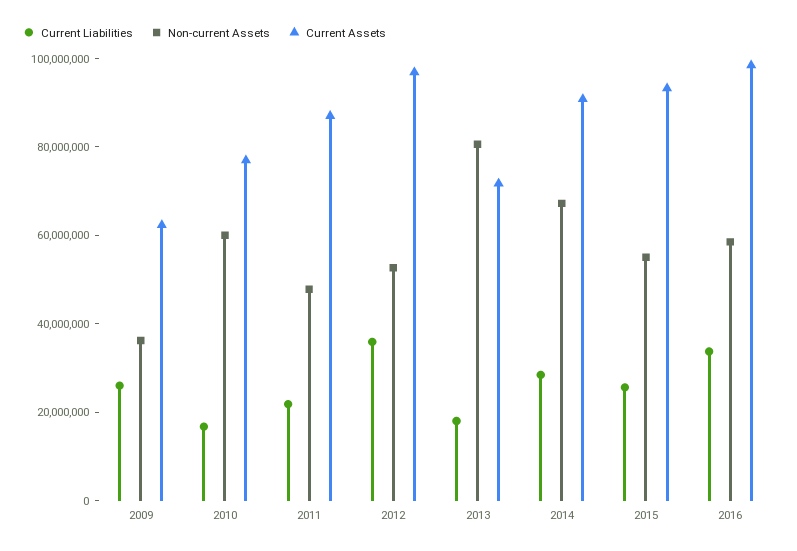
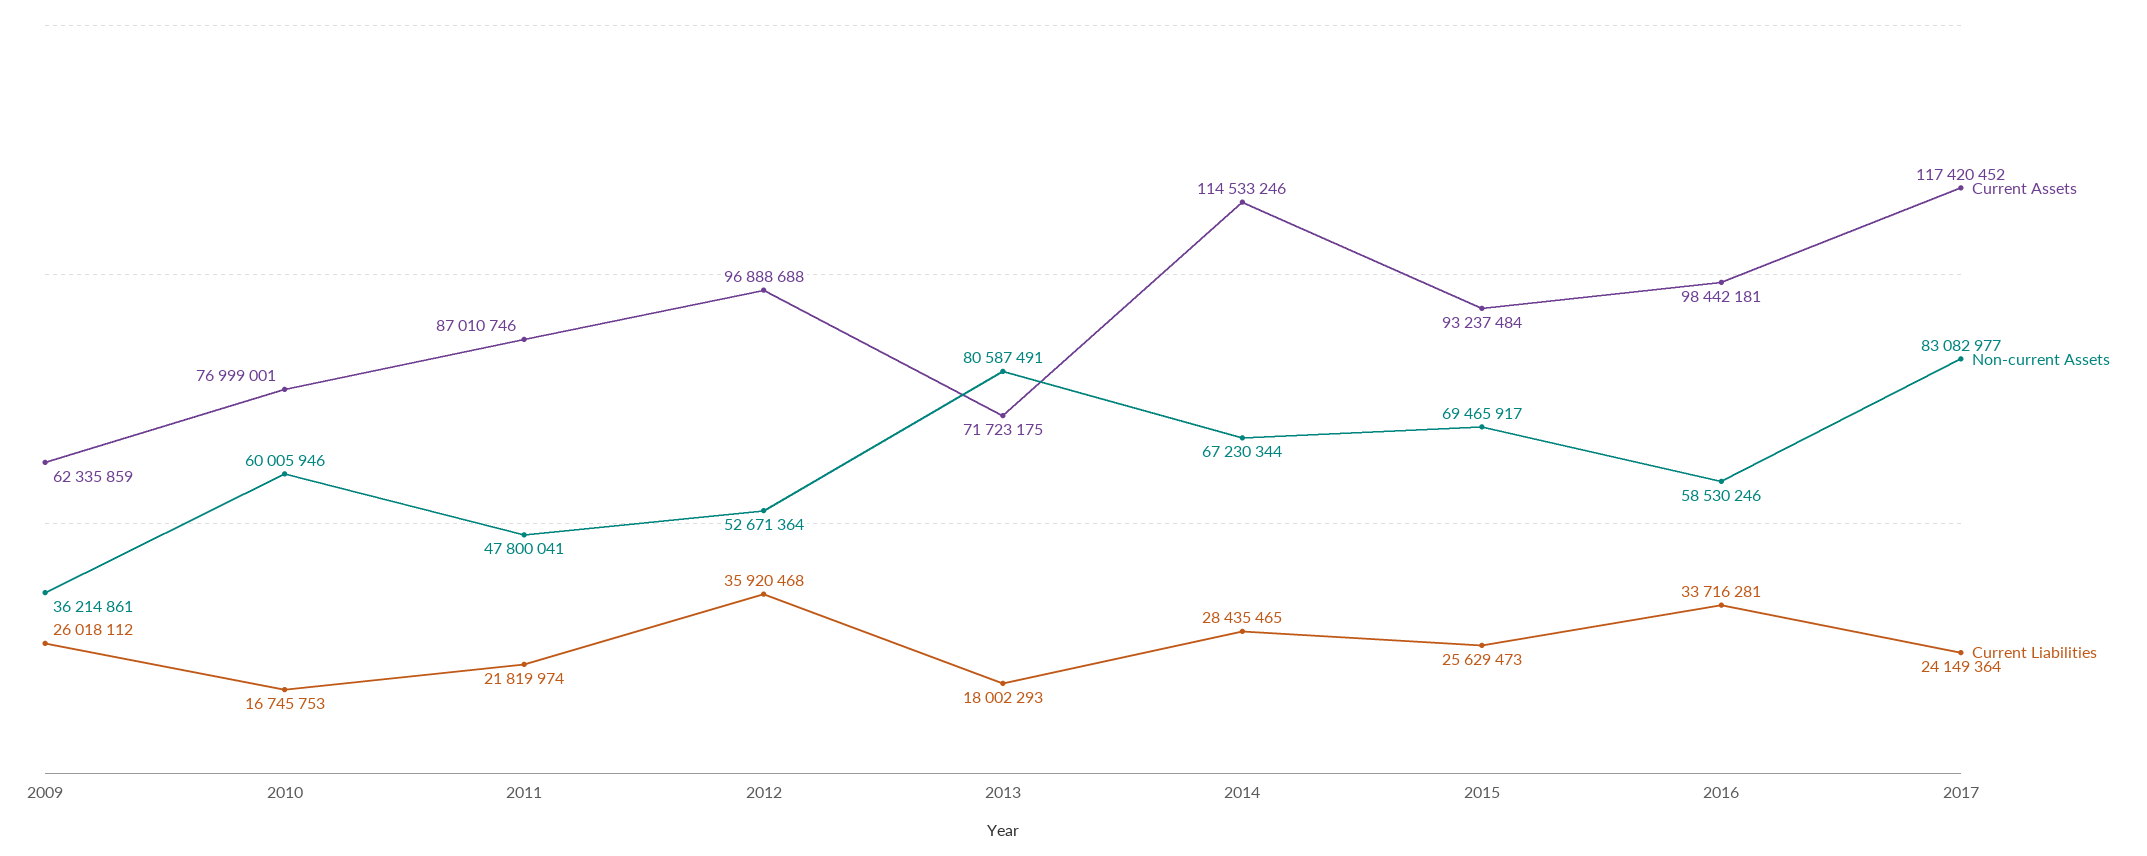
Current Assets, 2014: 90000000 -> 114533246
Non-current Assets, 2015: 55000000 -> 69465917
Current Assets, 2017: none -> 117420452
Non-current Assets, 2017: none -> 83082977
Current Liabilities, 2017: none -> 24149364

